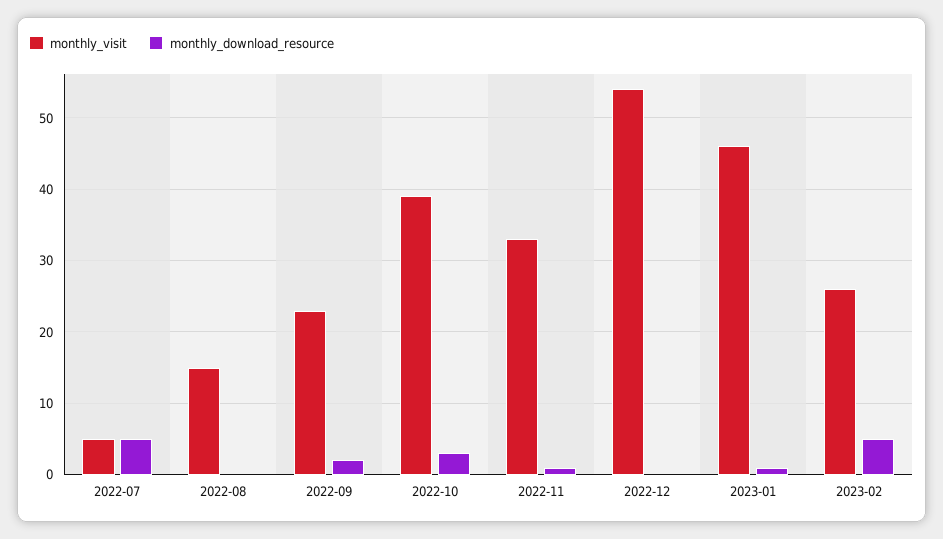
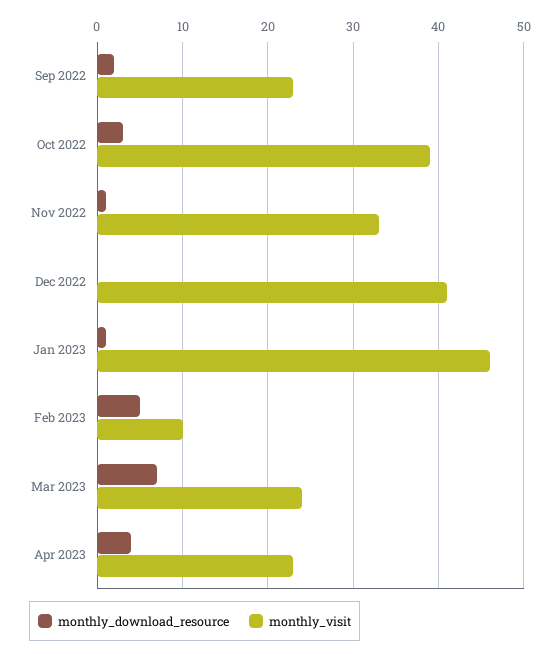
monthly_visit, 2022-07: 5 -> none
monthly_download_resource, 2022-07: 5 -> none
monthly_visit, 2022-08: 15 -> none
monthly_download_resource, 2022-08: 0 -> none
monthly_visit, 2022-12: 54 -> 41
monthly_visit, 2023-02: 26 -> 10
monthly_download_resource, Mar 2023: none -> 7
monthly_visit, Mar 2023: none -> 24
monthly_download_resource, Apr 2023: none -> 4
monthly_visit, Apr 2023: none -> 23

